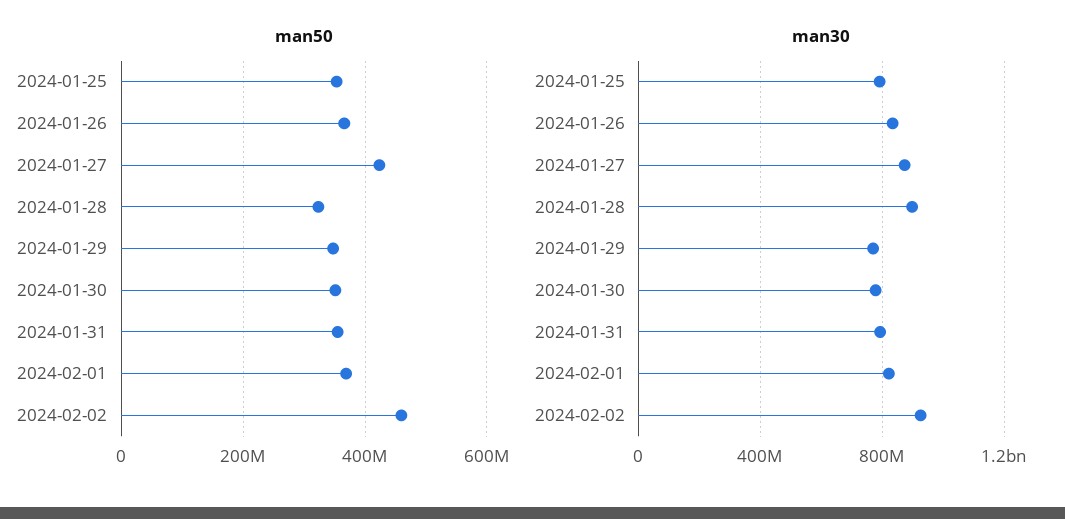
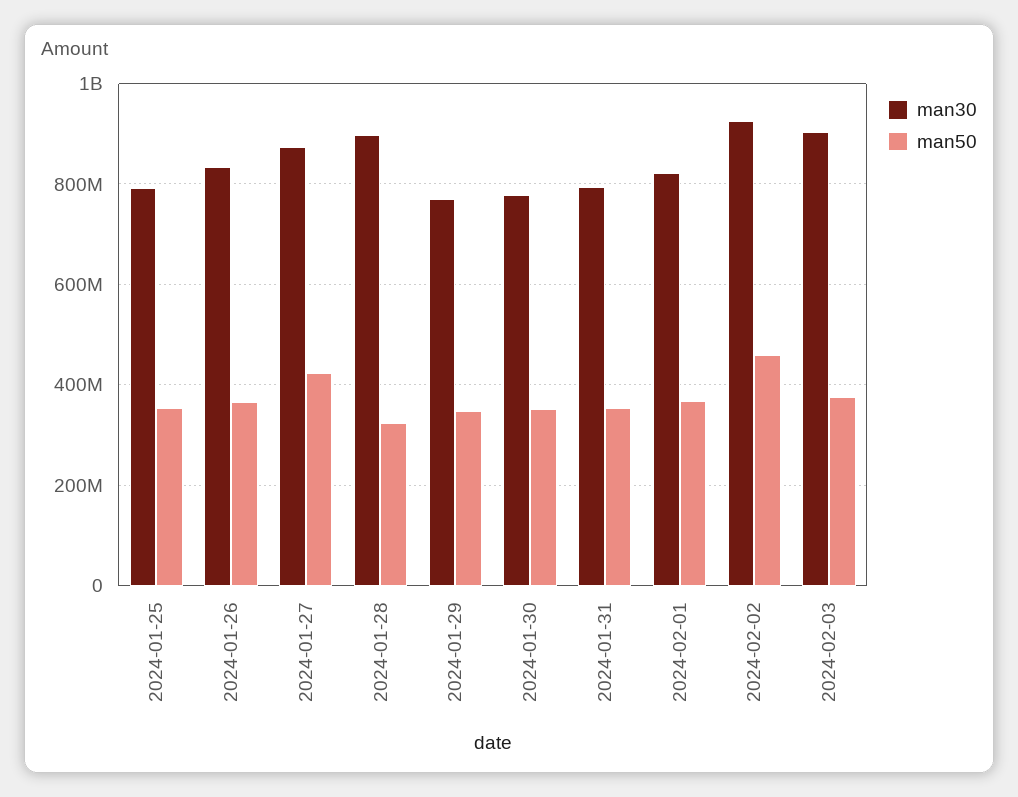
man30, 2024-02-03: none -> 900000000
man50, 2024-02-03: none -> 380000000

